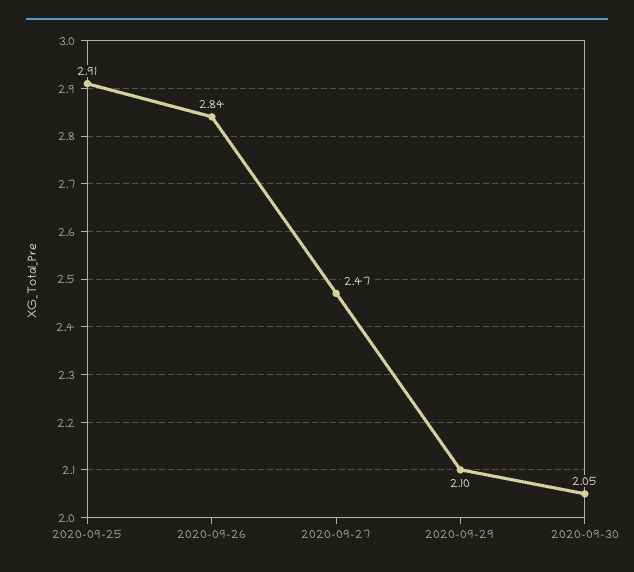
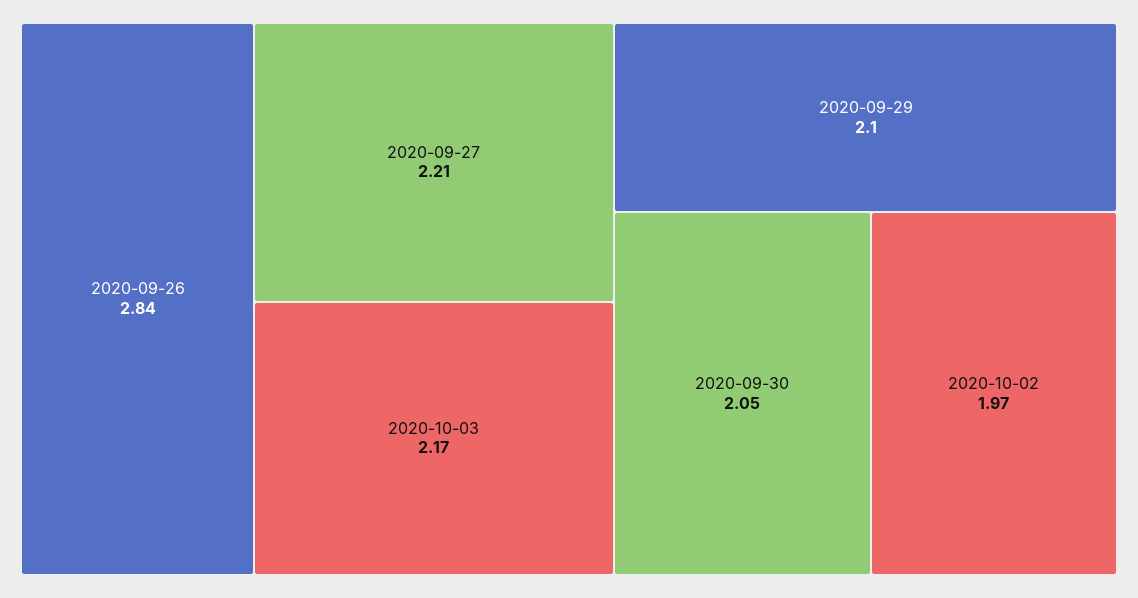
2020-09-25: 2.91 -> none
2020-09-27: 2.47 -> 2.21
2020-10-03: none -> 2.17
2020-10-02: none -> 1.97

